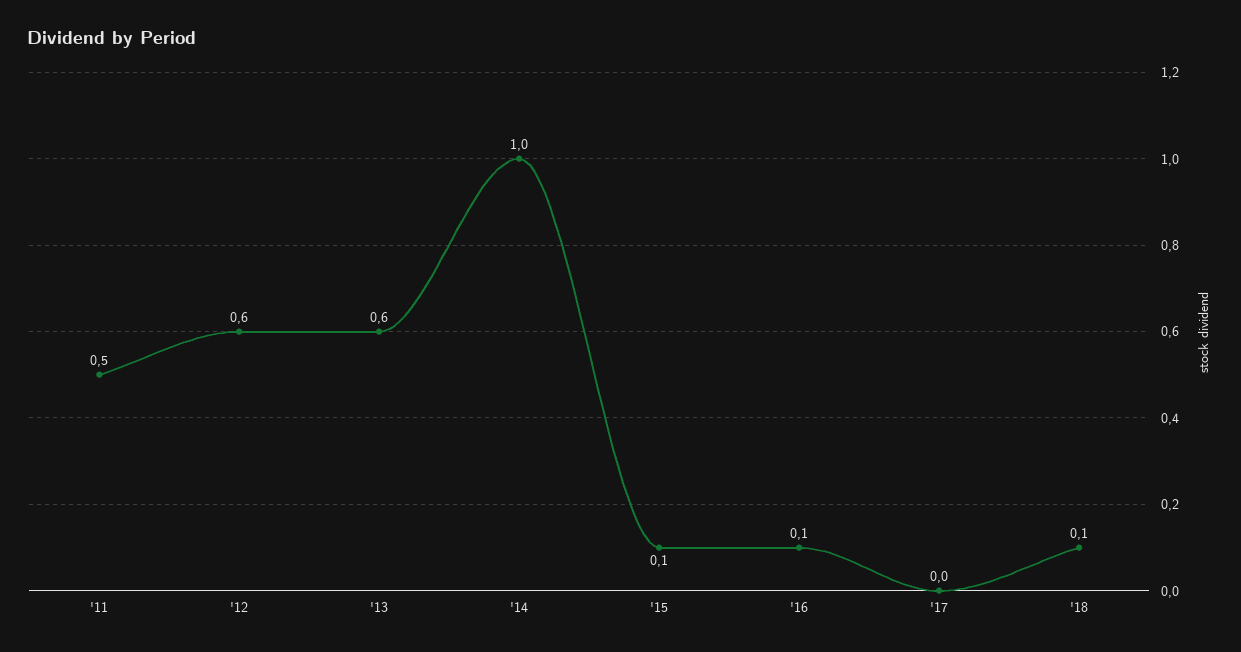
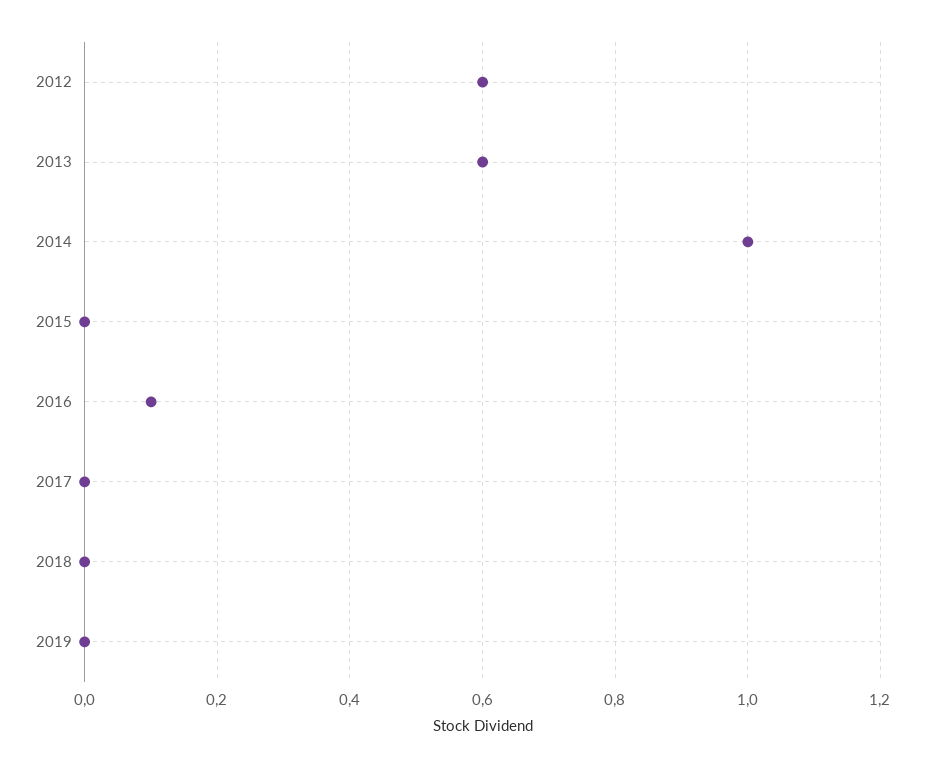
'11: 0.5 -> none
'15: 0.1 -> 0
'18: 0.1 -> 0
2019: none -> 0

